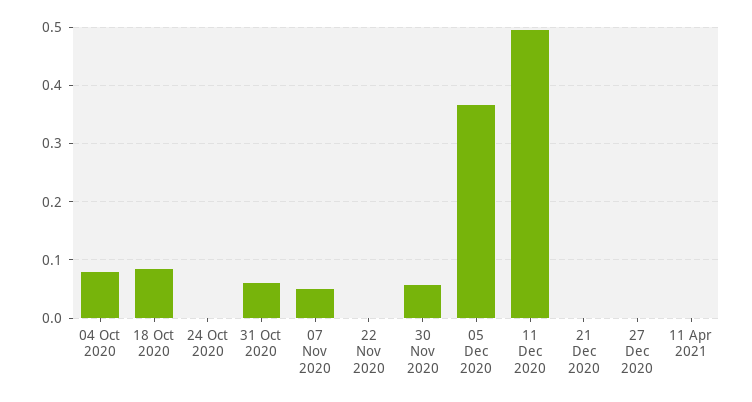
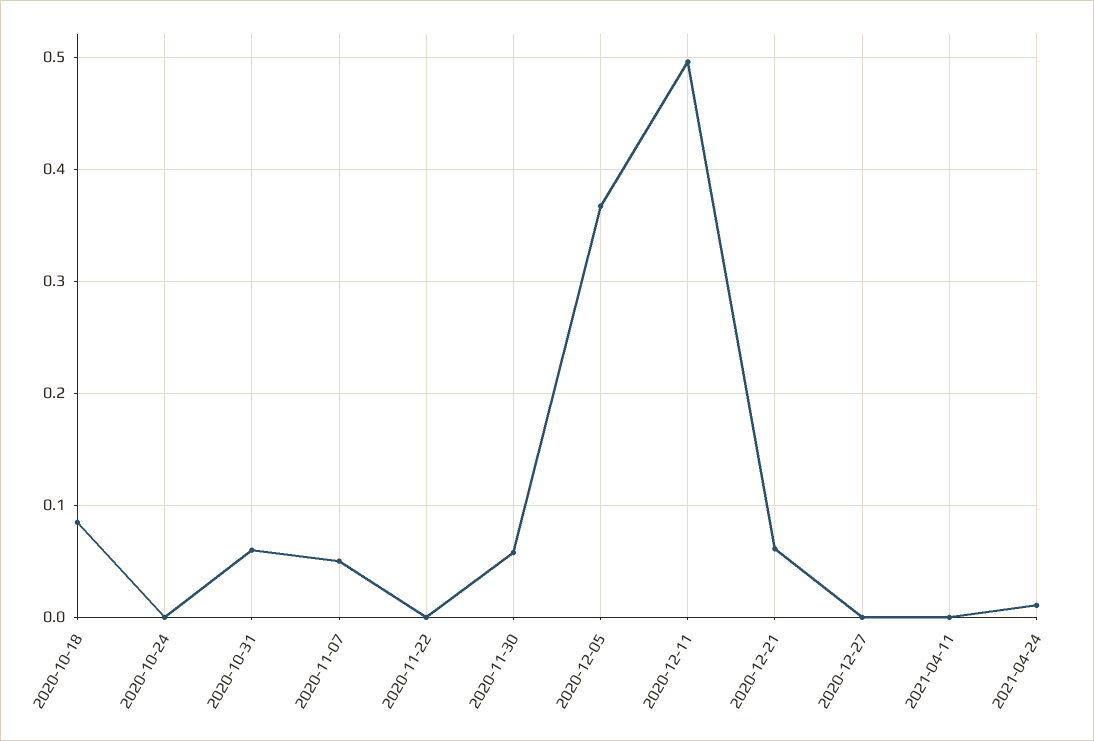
04 Oct 2020: 0.08 -> none
21 Dec 2020: 0 -> 0.06
2021-04-24: none -> 0.01

